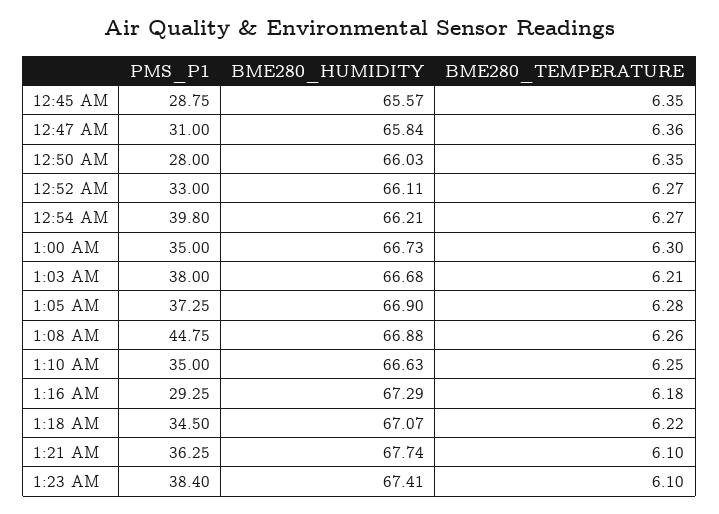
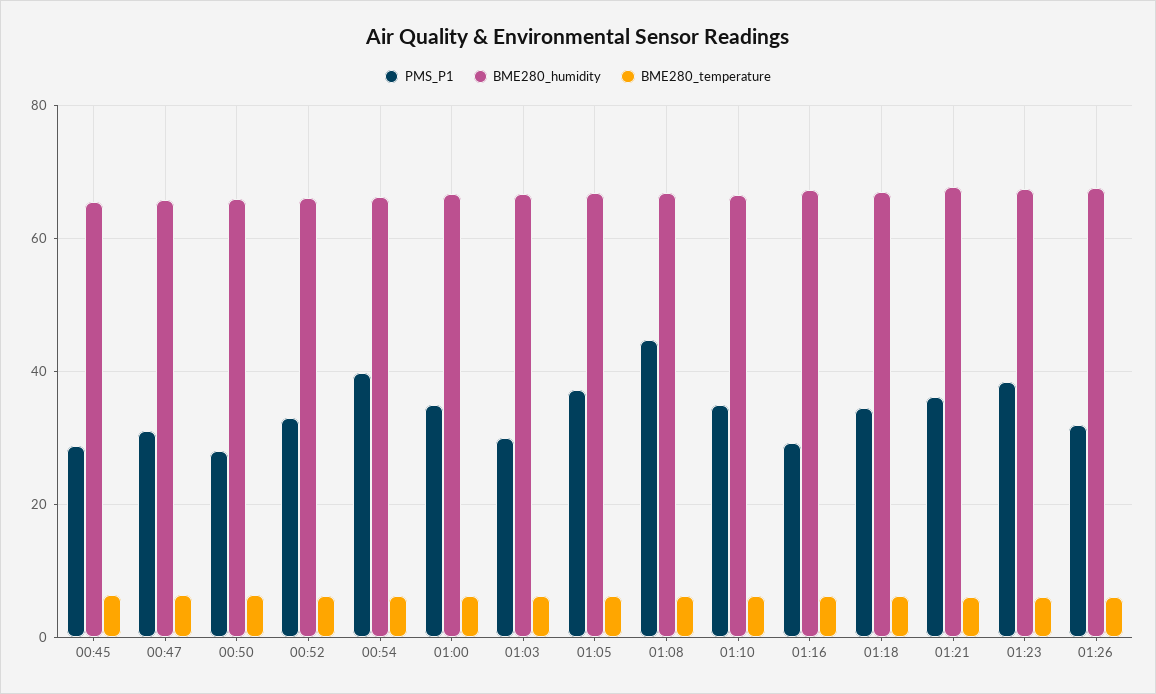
PMS_P1, 1:03 AM: 38 -> 30
PMS_P1, 01:26: none -> 32
BME280_HUMIDITY, 01:26: none -> 68
BME280_TEMPERATURE, 01:26: none -> 6

